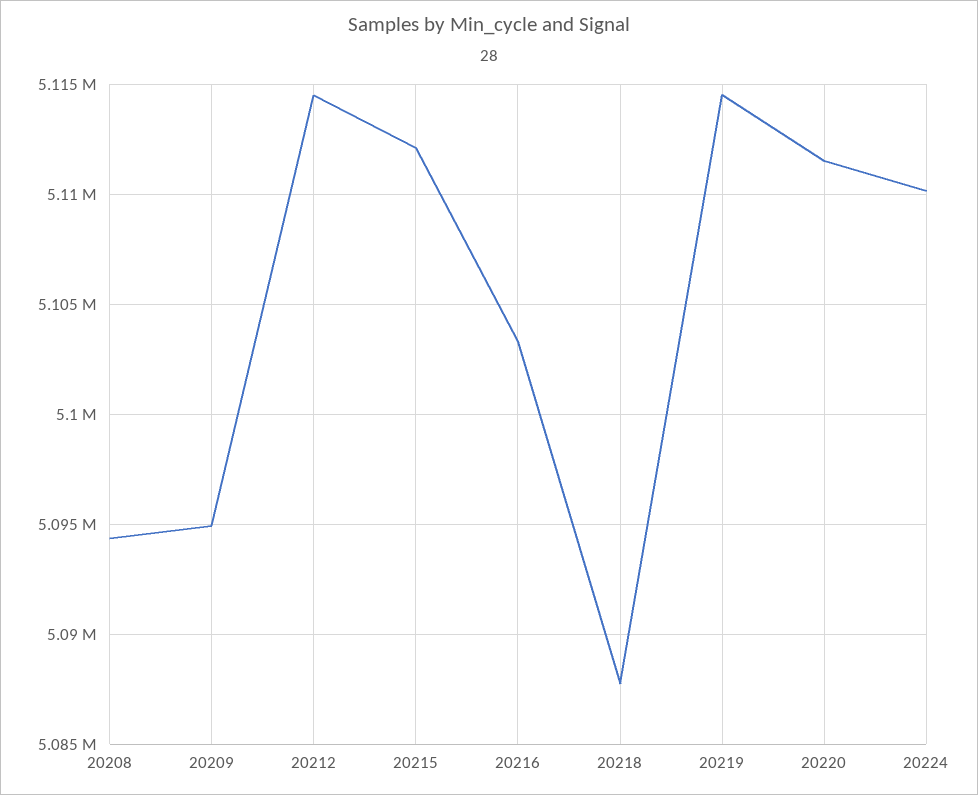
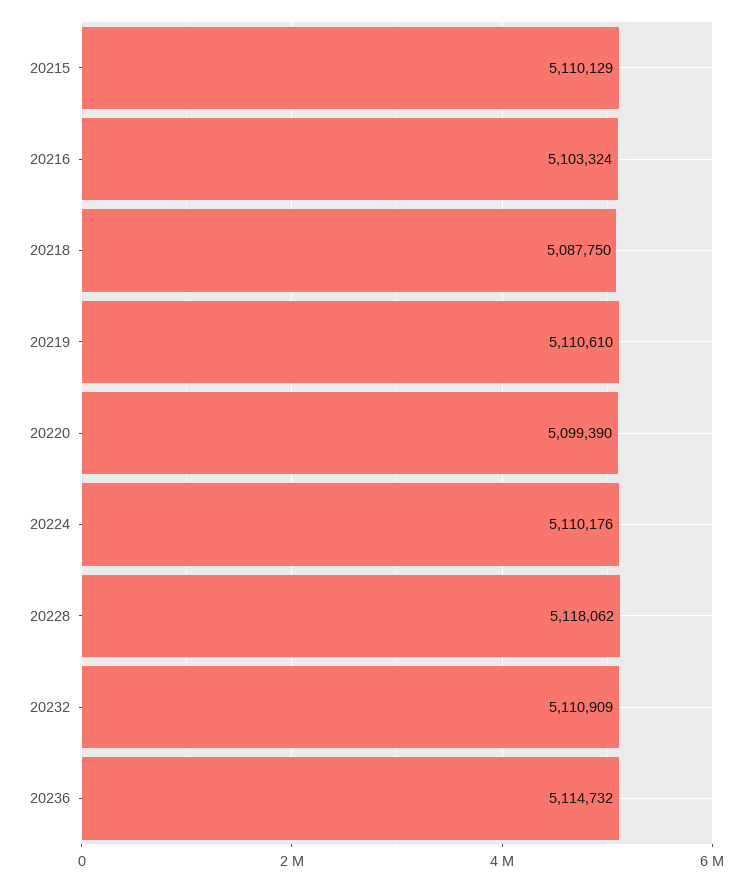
20208: 5094500 -> none
20209: 5095000 -> none
20212: 5114500 -> none
20215: 5112000 -> 5110129
20219: 5114500 -> 5110610
20220: 5111500 -> 5099390
20228: none -> 5118062
20232: none -> 5110909
20236: none -> 5114732

